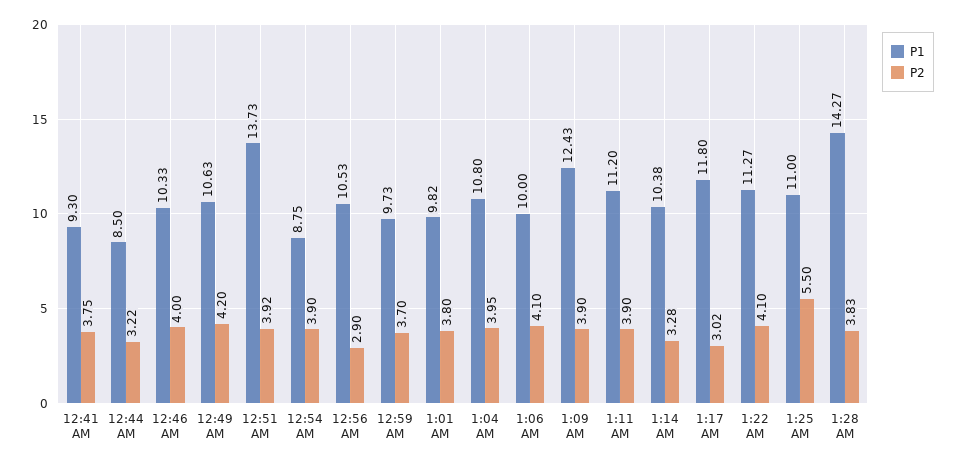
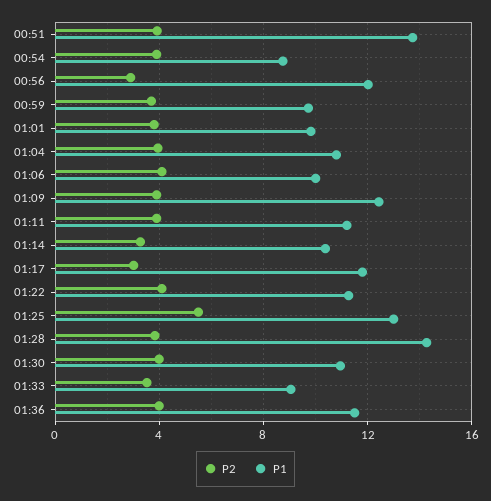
P1, 12:41 AM: 9.3 -> none
P2, 12:41 AM: 3.75 -> none
P1, 12:44 AM: 8.5 -> none
P2, 12:44 AM: 3.22 -> none
P1, 12:46 AM: 10.33 -> none
P2, 12:46 AM: 4 -> none
P1, 12:49 AM: 10.63 -> none
P2, 12:49 AM: 4.2 -> none
P1, 12:56 AM: 10.53 -> 12
P1, 1:25 AM: 11 -> 13
P2, 01:30: none -> 4
P1, 01:30: none -> 11
P2, 01:33: none -> 3.5
P1, 01:33: none -> 9
P2, 01:36: none -> 4
P1, 01:36: none -> 11.5

